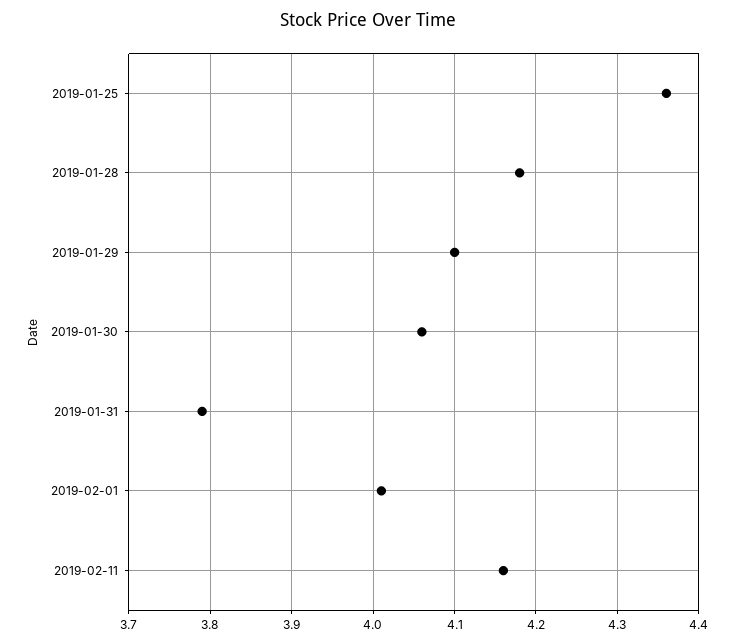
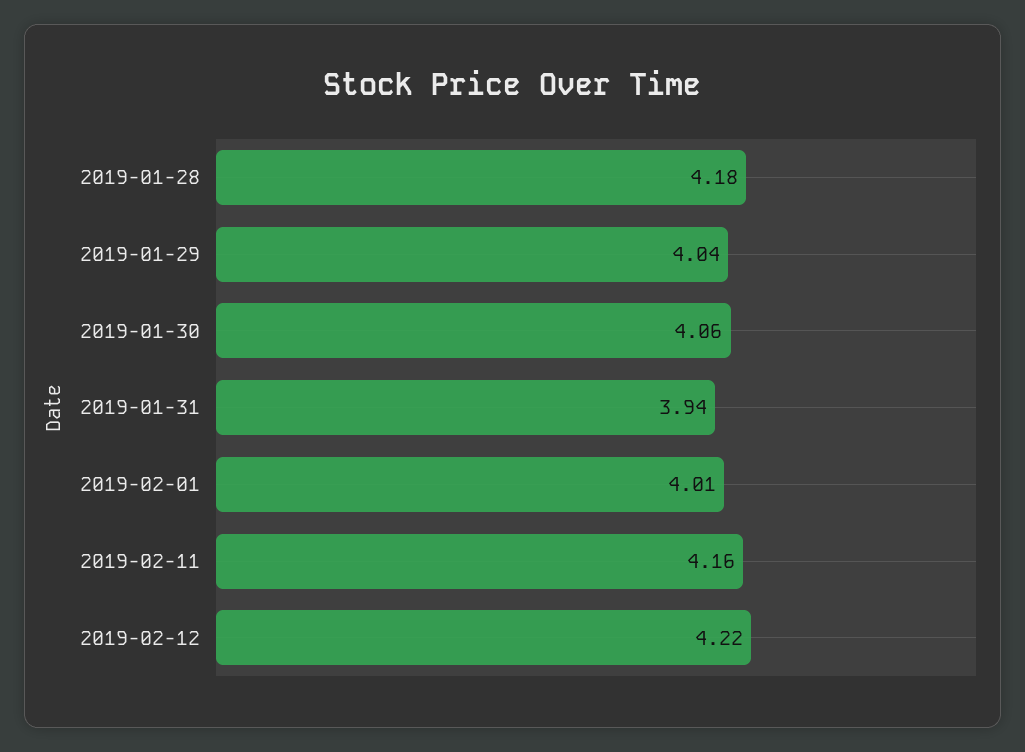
2019-01-25: 4.36 -> none
2019-01-29: 4.1 -> 4.04
2019-01-31: 3.79 -> 3.94
2019-02-12: none -> 4.22

